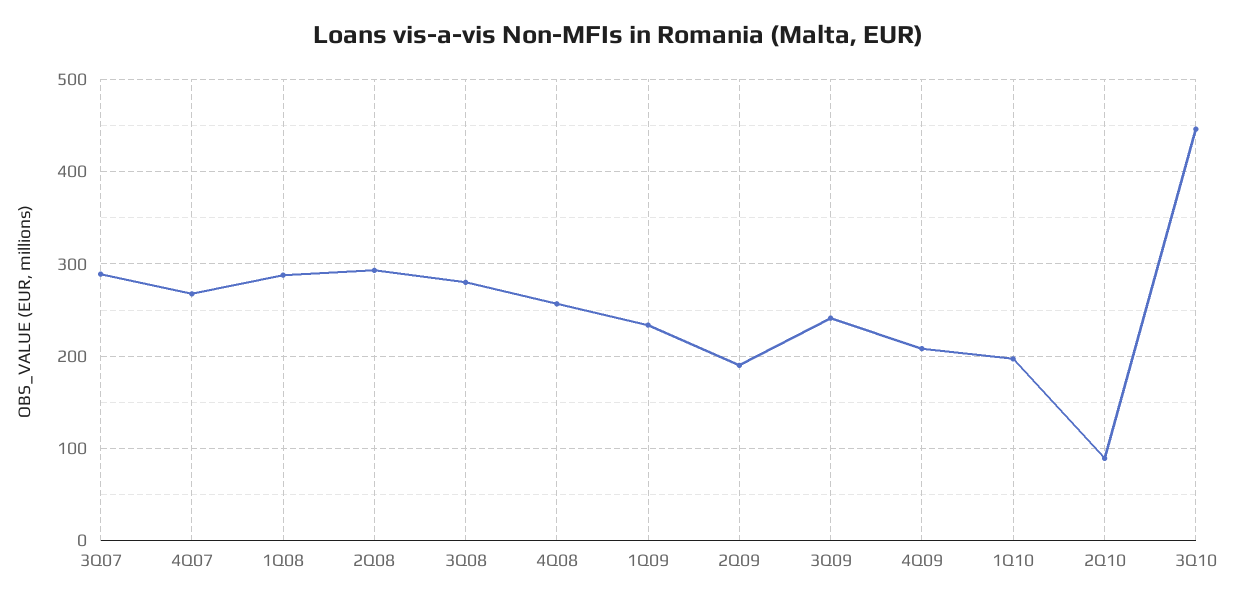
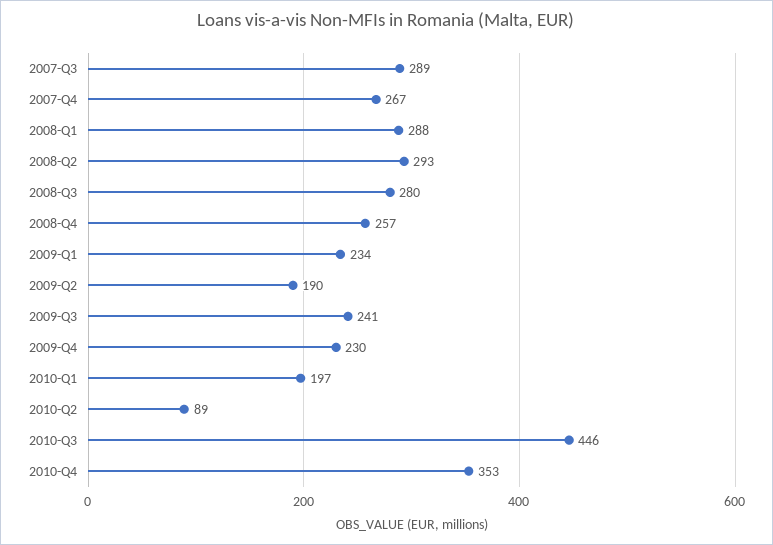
4Q09: 210 -> 230
2010-Q4: none -> 353

